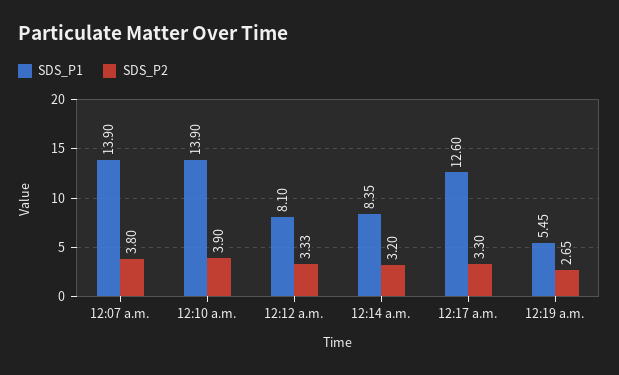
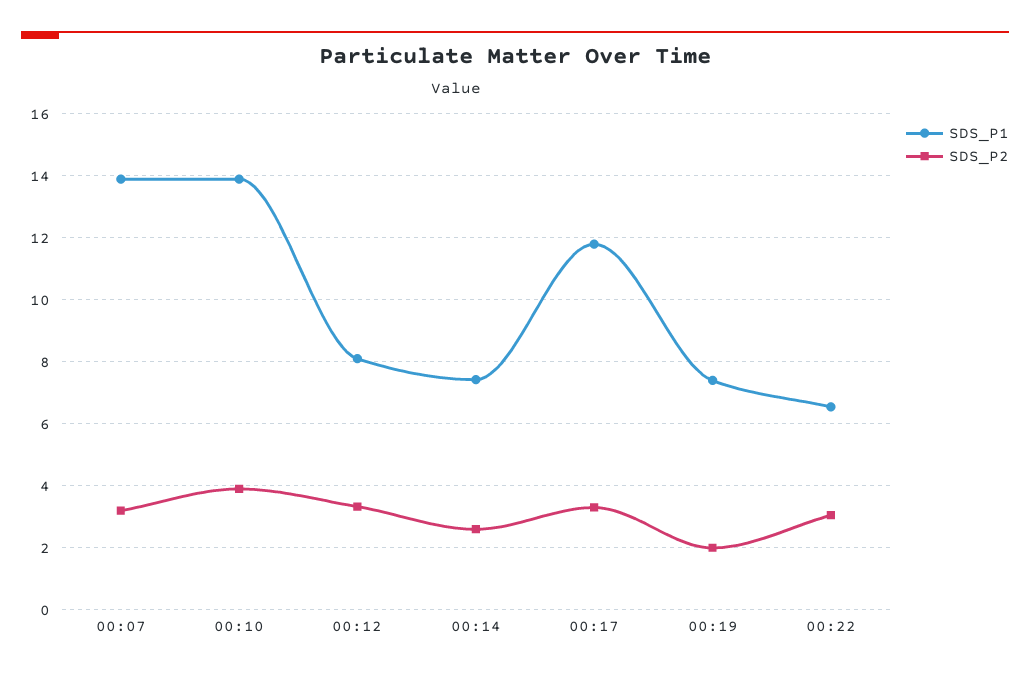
SDS_P2, 12:07 a.m.: 3.8 -> 3.2
SDS_P1, 12:14 a.m.: 8.35 -> 7.4
SDS_P2, 12:14 a.m.: 3.2 -> 2.6
SDS_P1, 12:17 a.m.: 12.6 -> 11.8
SDS_P1, 12:19 a.m.: 5.45 -> 7.4
SDS_P2, 12:19 a.m.: 2.65 -> 2
SDS_P1, 00:22: none -> 6.6
SDS_P2, 00:22: none -> 3

